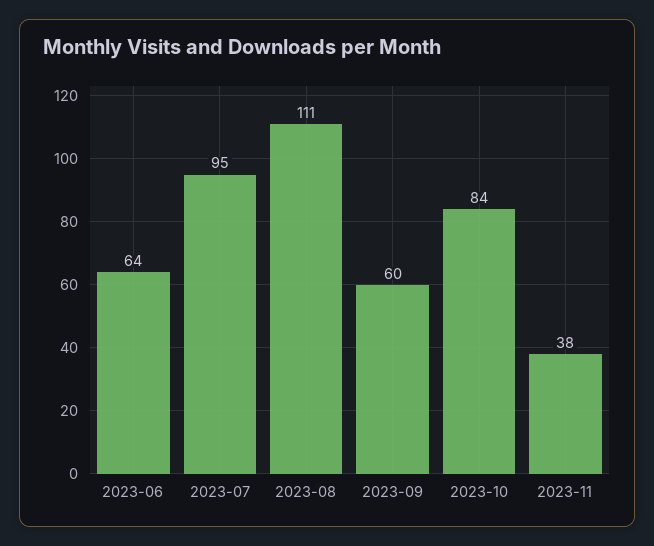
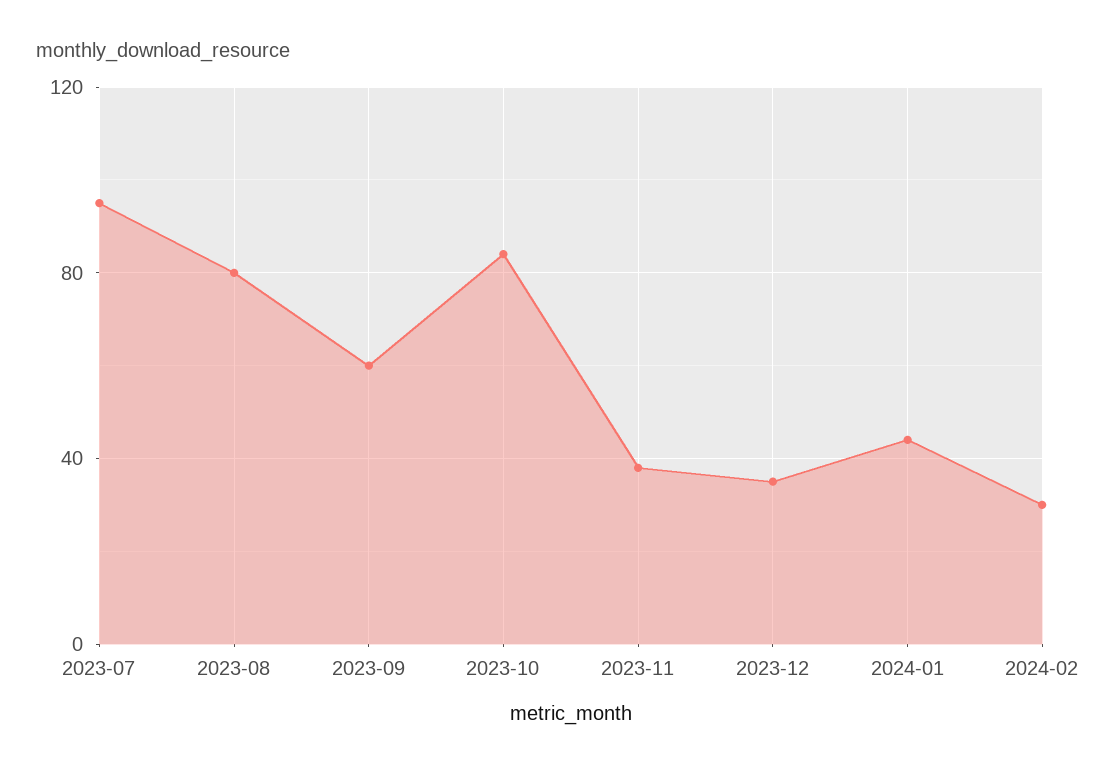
2023-06: 64 -> none
2023-08: 111 -> 80
2023-12: none -> 35
2024-01: none -> 45
2024-02: none -> 30

